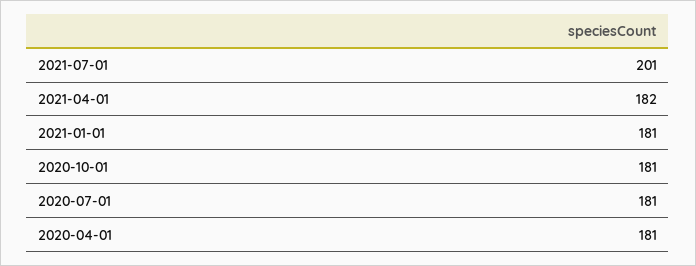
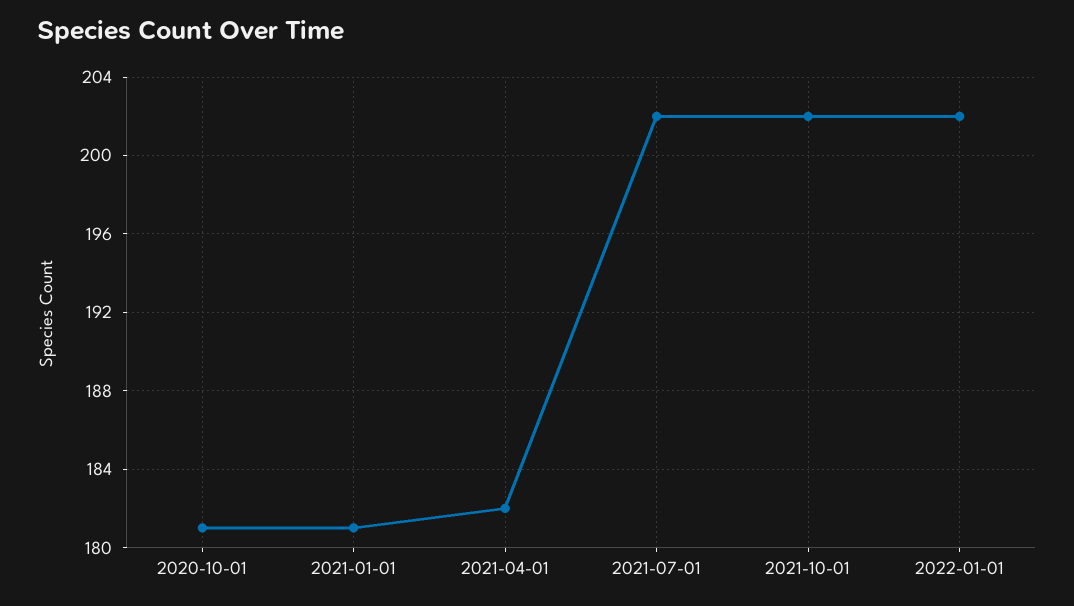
2021-07-01: 201 -> 202
2020-07-01: 181 -> none
2020-04-01: 181 -> none
2021-10-01: none -> 202
2022-01-01: none -> 202

